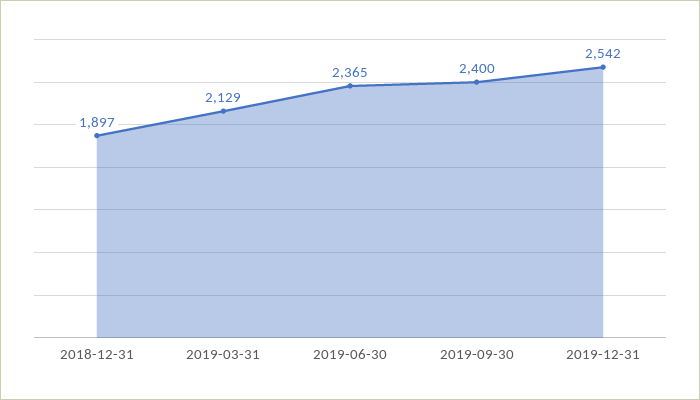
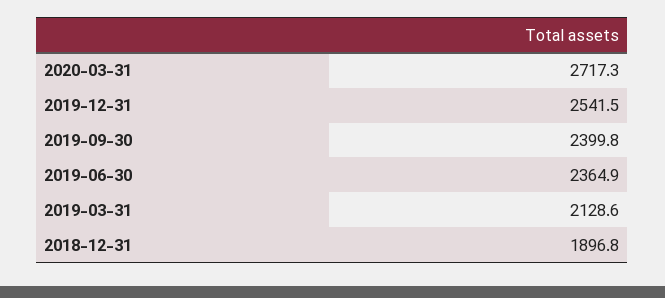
2020-03-31: none -> 2717.3

